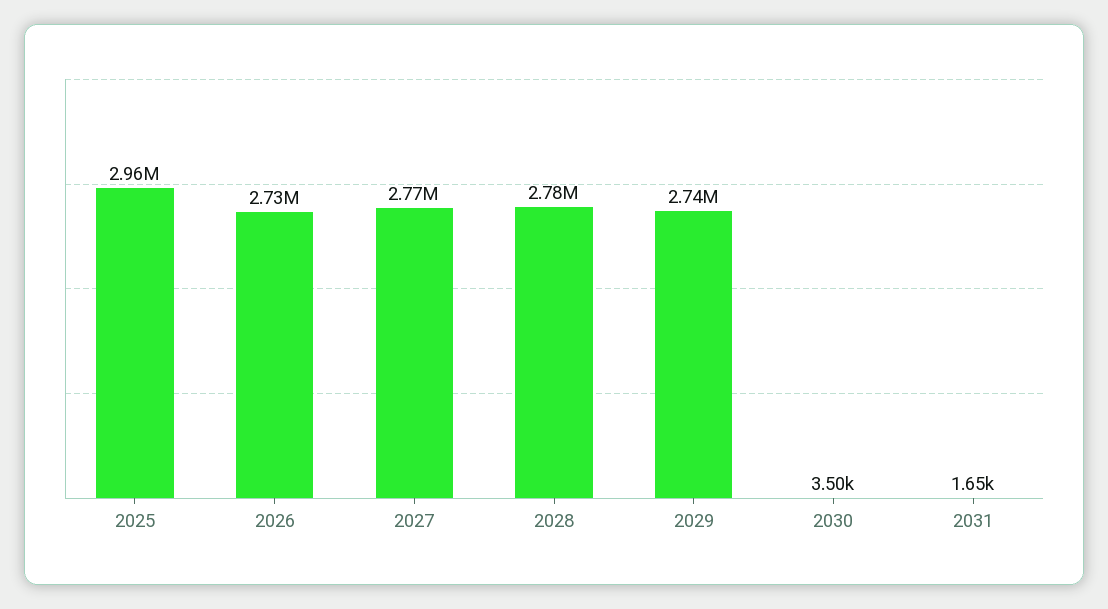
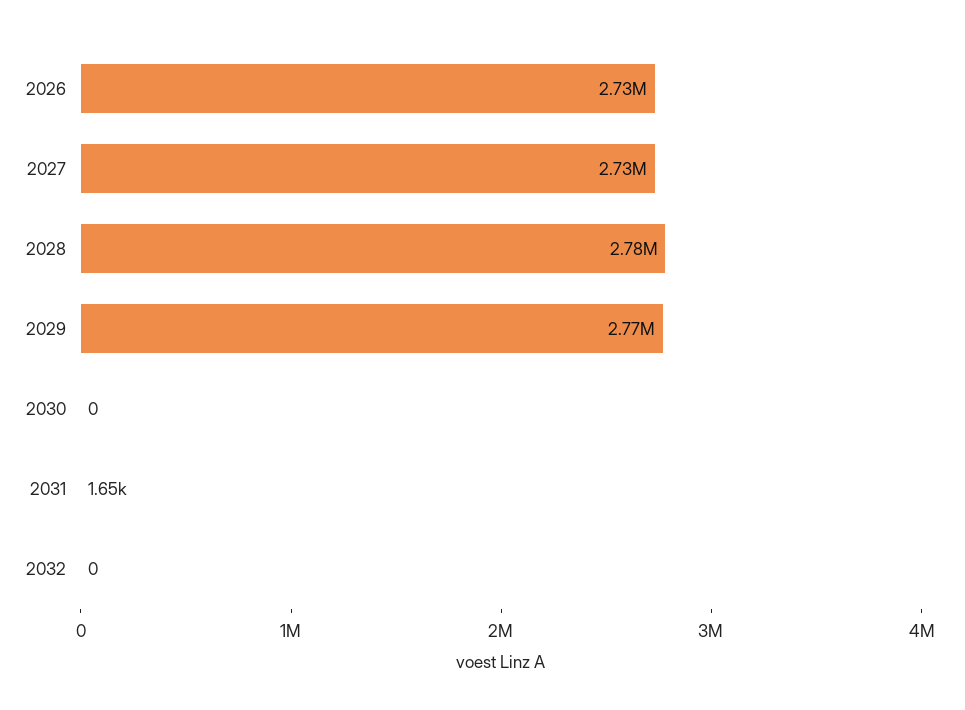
2025: 2960000 -> none
2027: 2770000 -> 2730000
2029: 2740000 -> 2770000
2030: 3500 -> 0
2032: none -> 0

